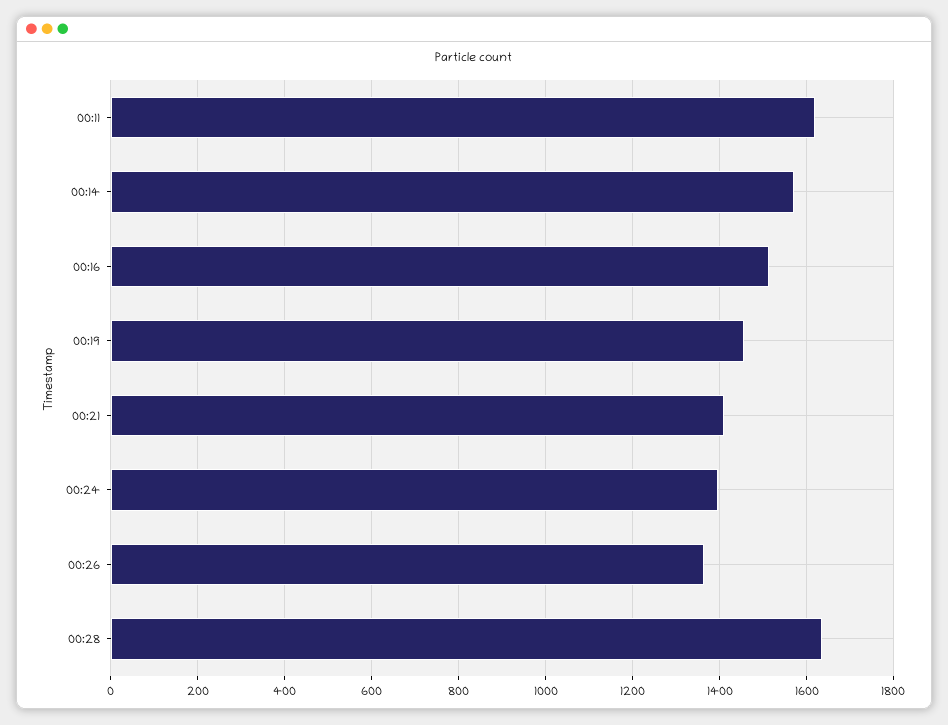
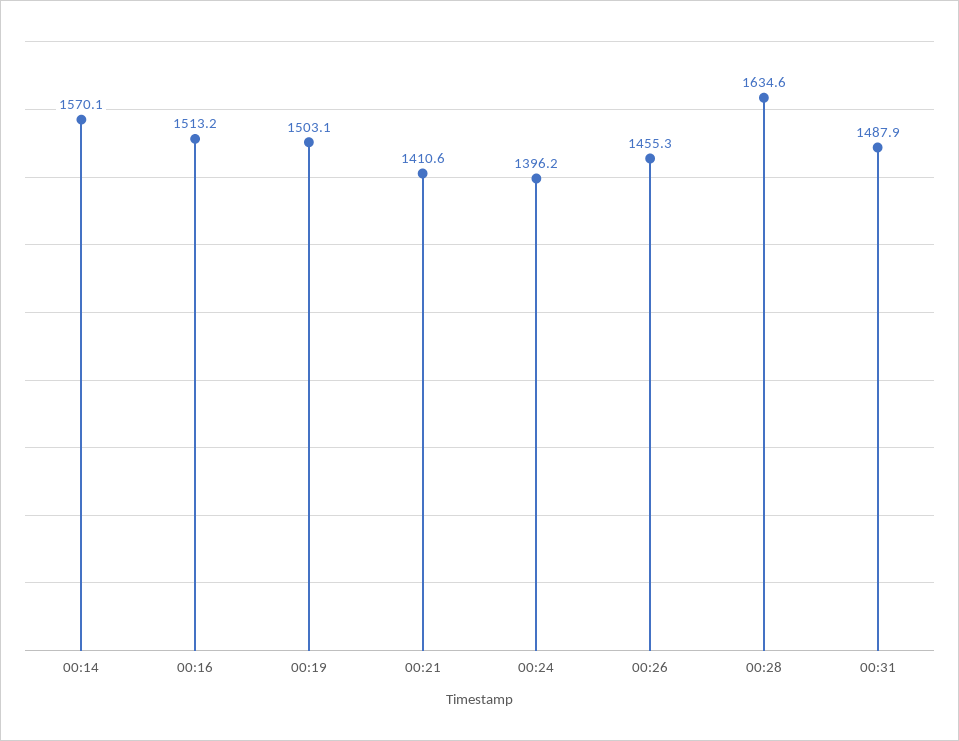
00:11: 1620 -> none
00:19: 1460 -> 1503.1
00:26: 1360 -> 1455.3
00:31: none -> 1487.9

